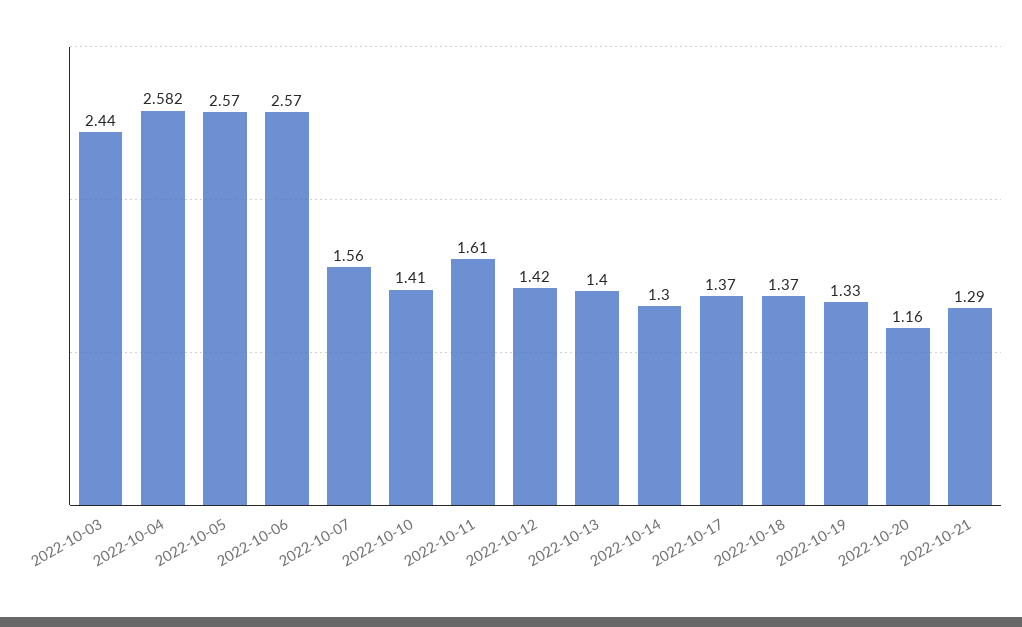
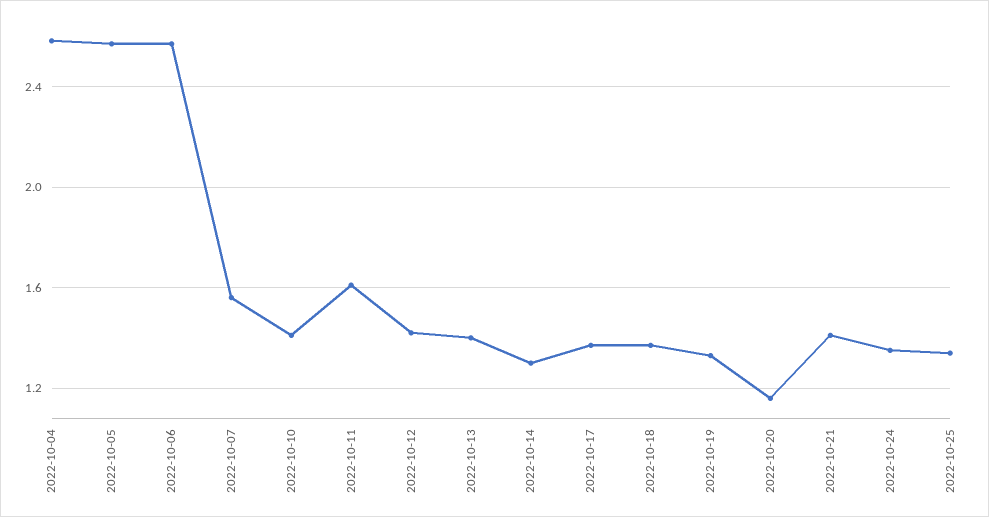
2022-10-03: 2.44 -> none
2022-10-21: 1.29 -> 1.4
2022-10-24: none -> 1.35
2022-10-25: none -> 1.35

